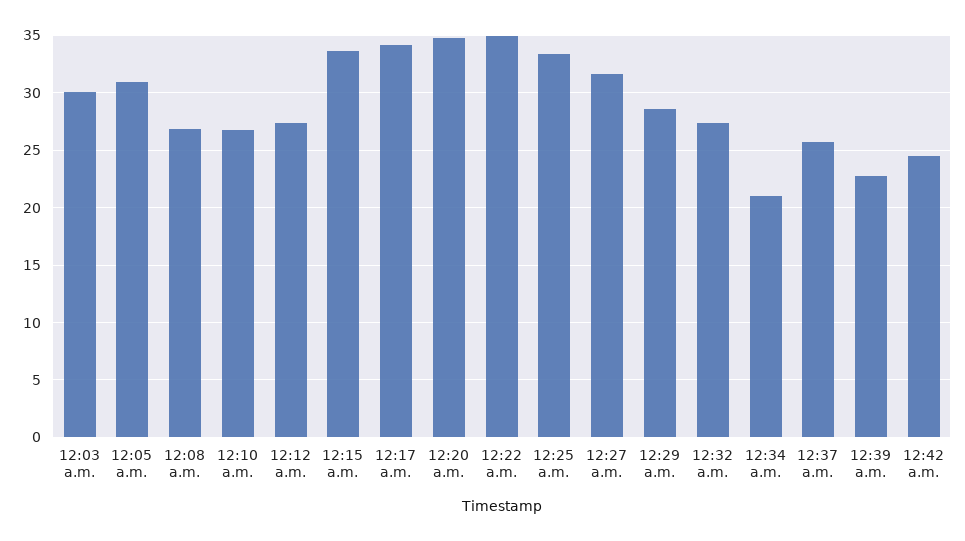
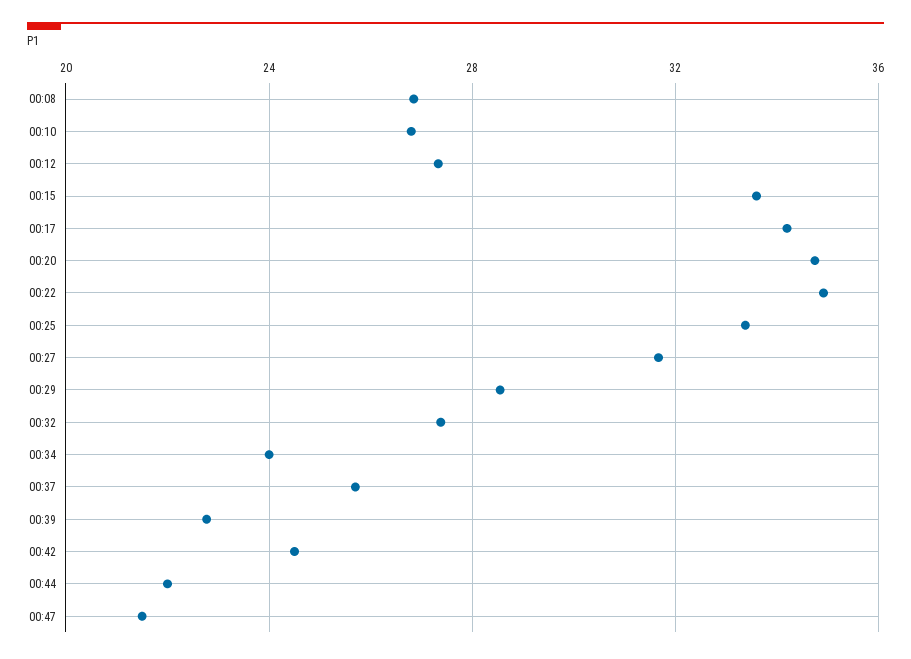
12:03 a.m.: 30 -> none
12:05 a.m.: 31 -> none
12:34 a.m.: 21 -> 24
00:44: none -> 22
00:47: none -> 21.5

